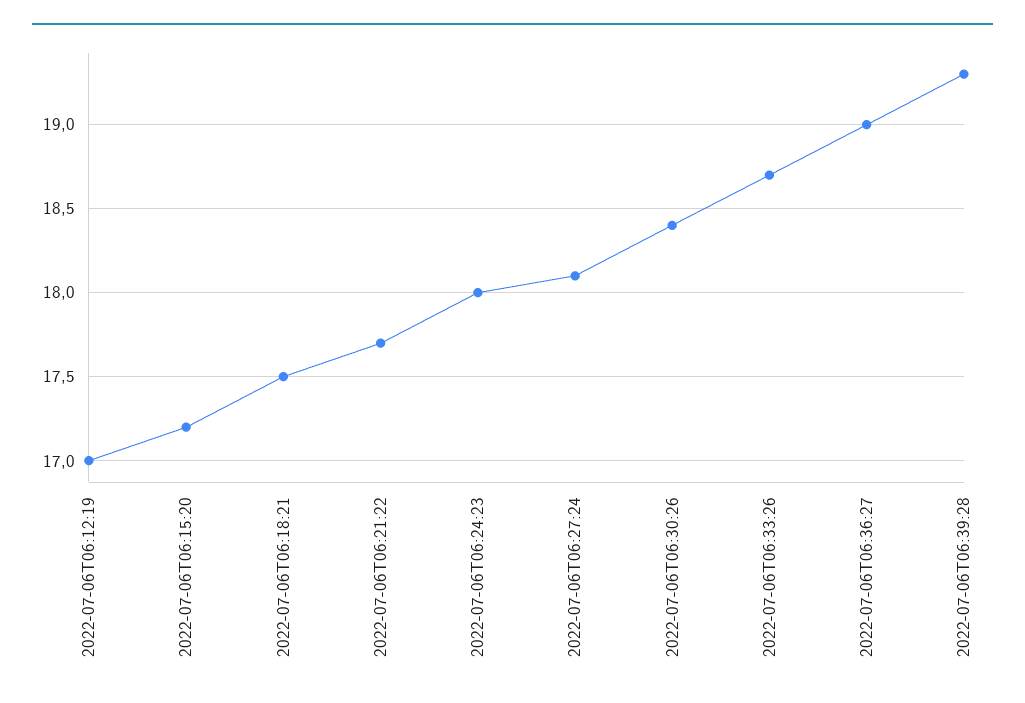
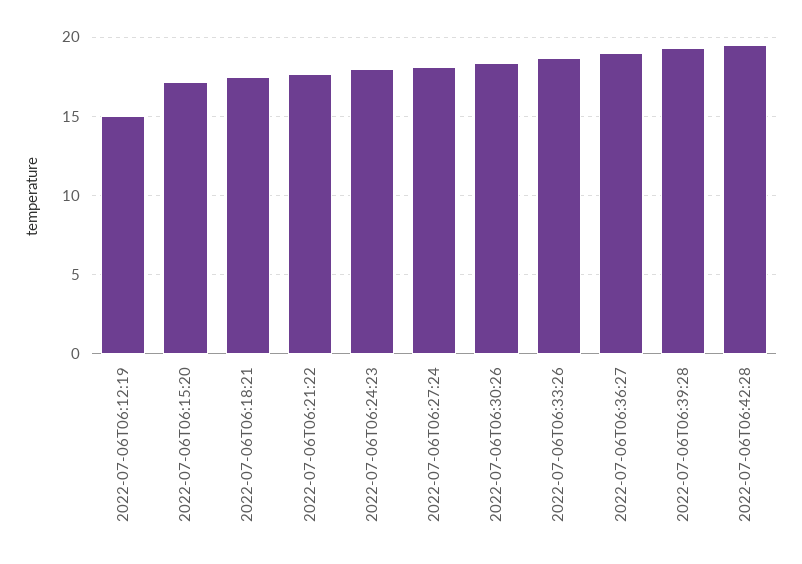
2022-07-06T06:12:19: 17 -> 15
2022-07-06T06:42:28: none -> 19.5

